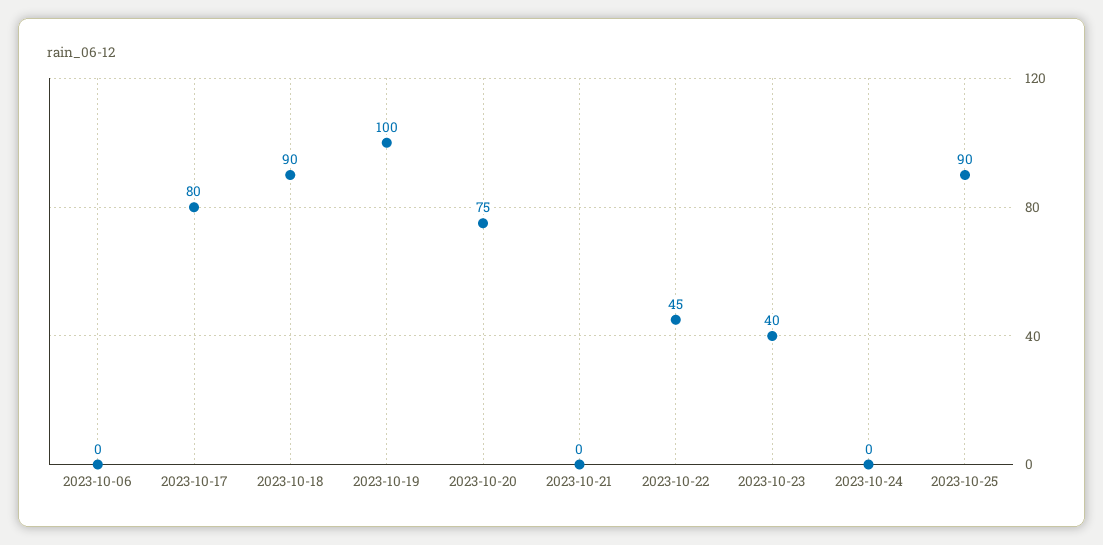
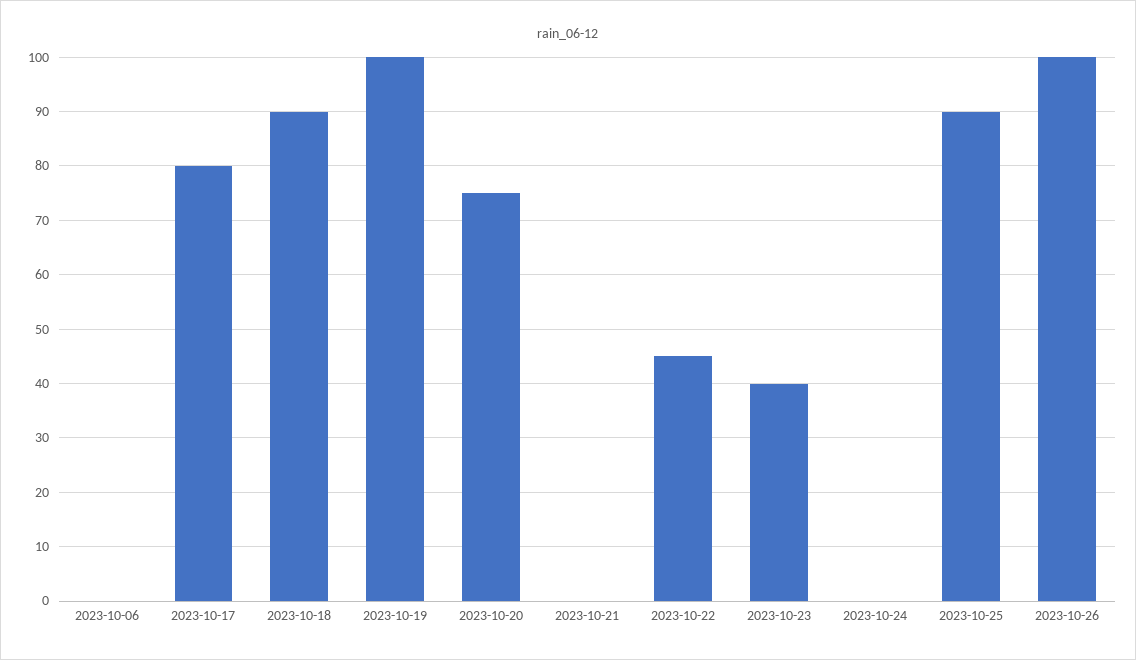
2023-10-26: none -> 100

